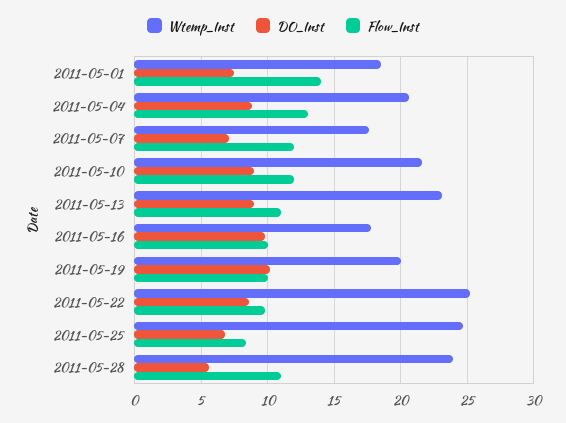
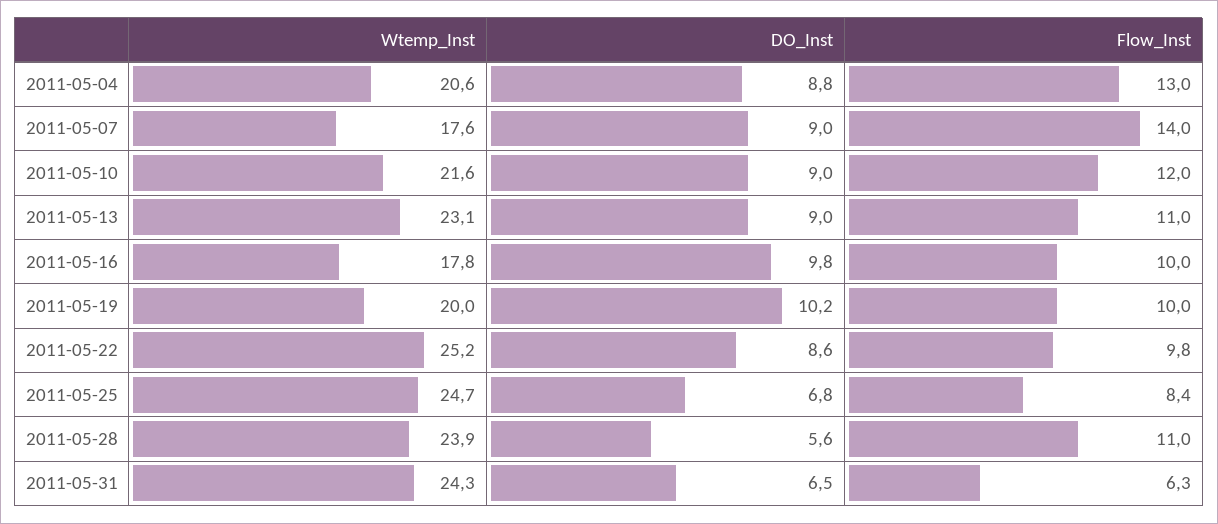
Wtemp_Inst, 2011-05-01: 18.5 -> none
DO_Inst, 2011-05-01: 7.5 -> none
Flow_Inst, 2011-05-01: 14 -> none
DO_Inst, 2011-05-07: 7 -> 9
Flow_Inst, 2011-05-07: 12 -> 14
Wtemp_Inst, 2011-05-31: none -> 24.3
DO_Inst, 2011-05-31: none -> 6.5
Flow_Inst, 2011-05-31: none -> 6.3

